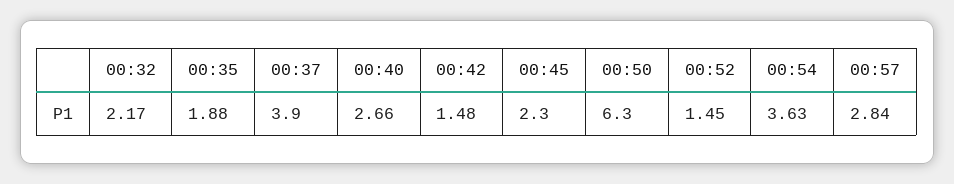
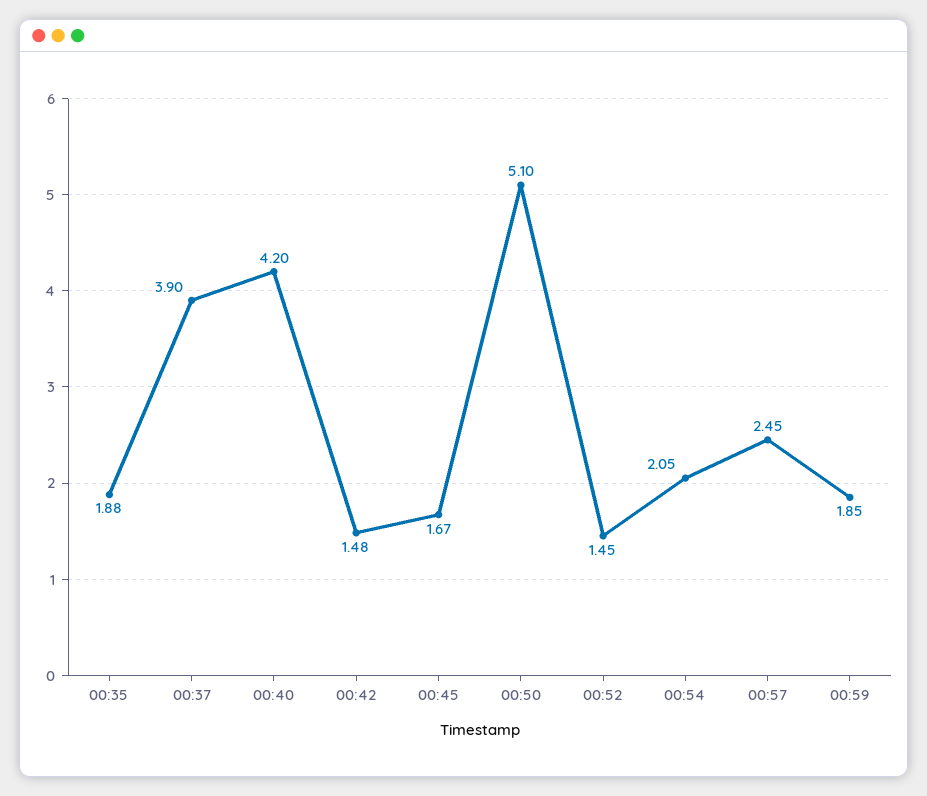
00:32: 2.17 -> none
00:40: 2.66 -> 4.2
00:45: 2.3 -> 1.67
00:50: 6.3 -> 5.1
00:54: 3.63 -> 2.05
00:57: 2.84 -> 2.45
00:59: none -> 1.85

